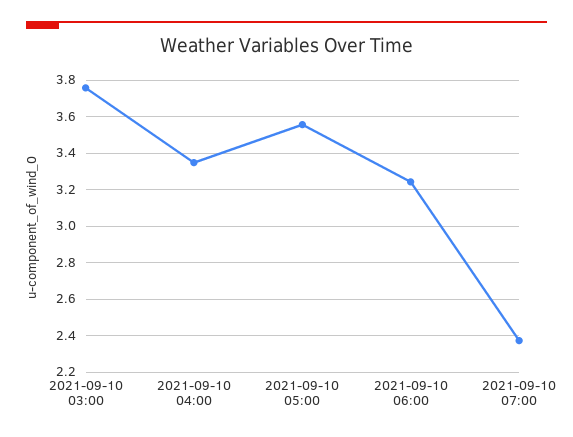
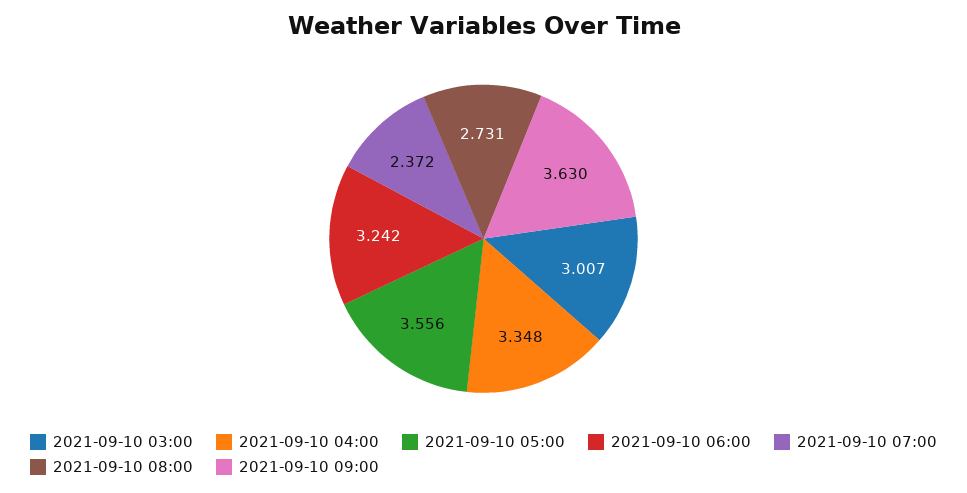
2021-09-10 03:00: 3.75 -> 3.007
2021-09-10 08:00: none -> 2.731
2021-09-10 09:00: none -> 3.63

